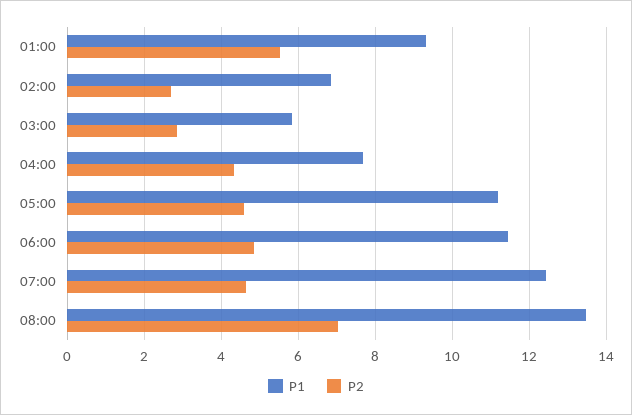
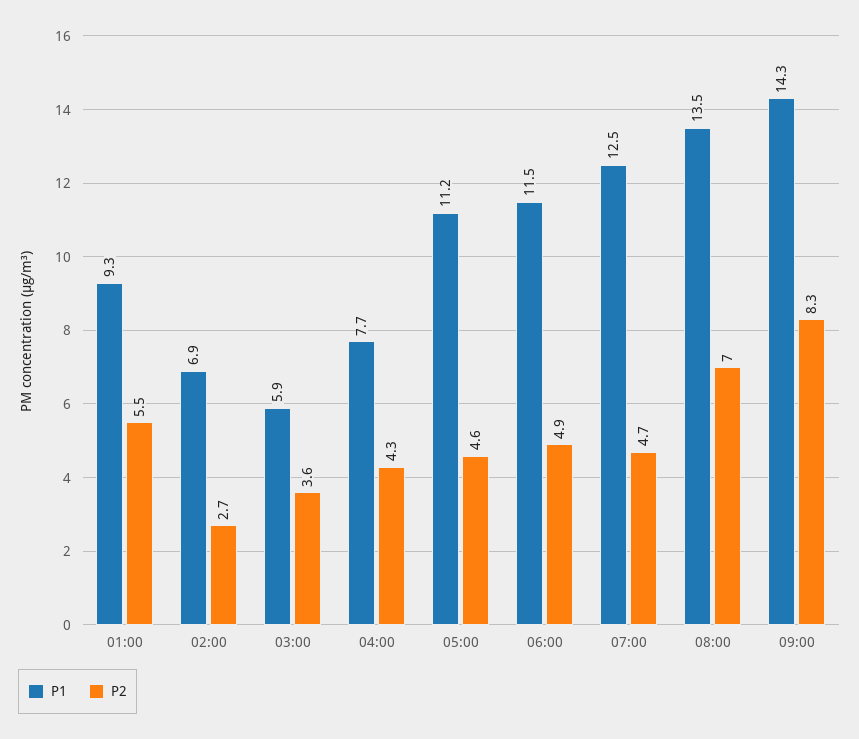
P2, 03:00: 2.8 -> 3.6
P1, 09:00: none -> 14.3
P2, 09:00: none -> 8.3

